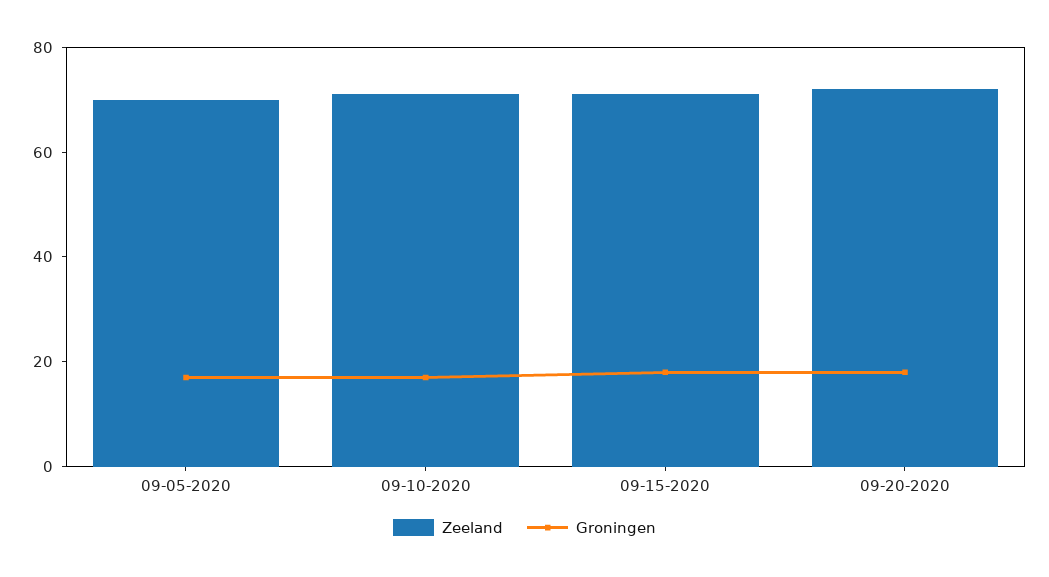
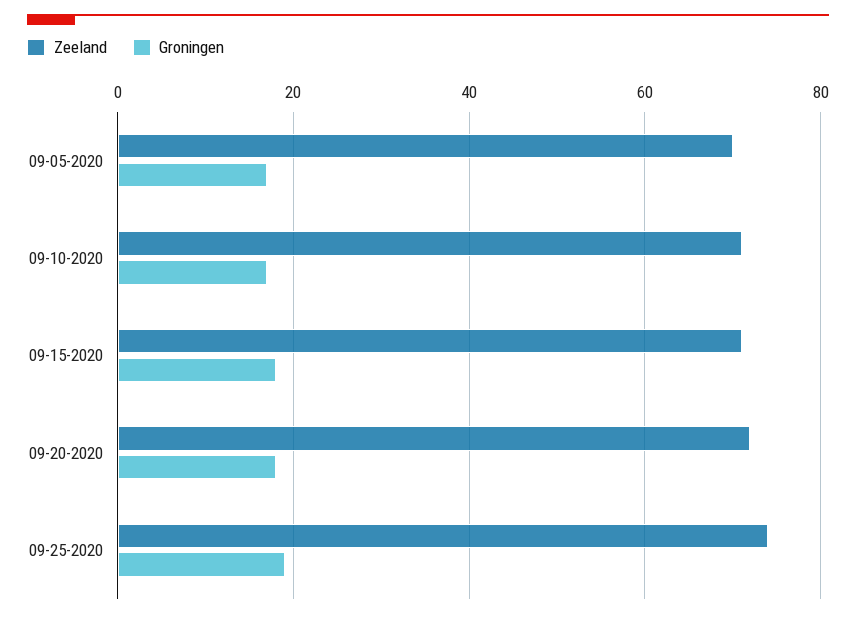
Zeeland, 09-25-2020: none -> 75
Groningen, 09-25-2020: none -> 20

